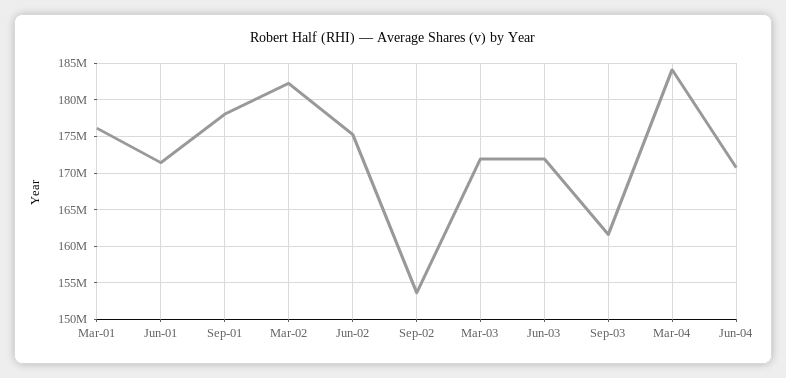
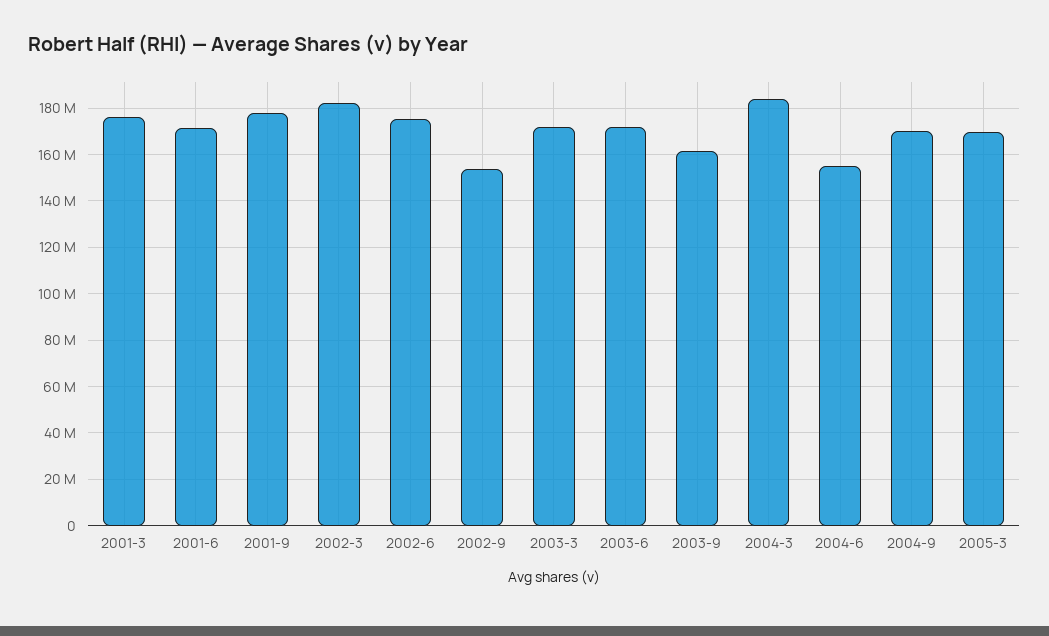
Jun-04: 171000000 -> 155000000
2004-9: none -> 170000000
2005-3: none -> 170000000

